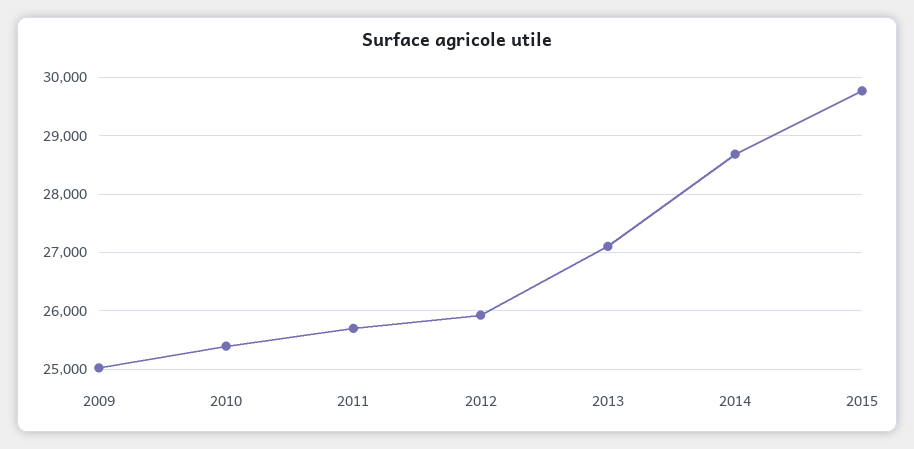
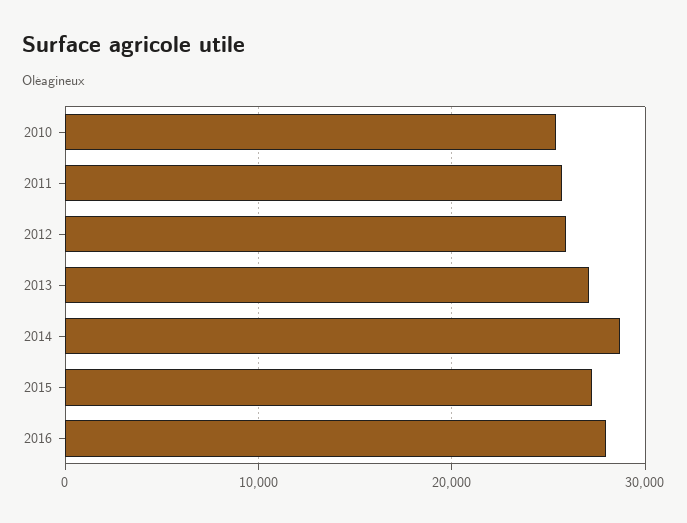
2009: 25000 -> none
2015: 29800 -> 27000
2016: none -> 28000

